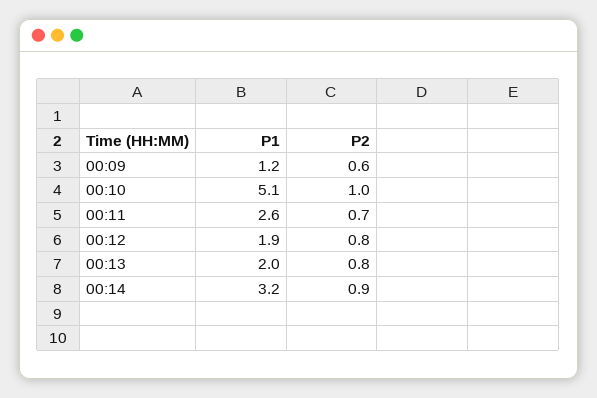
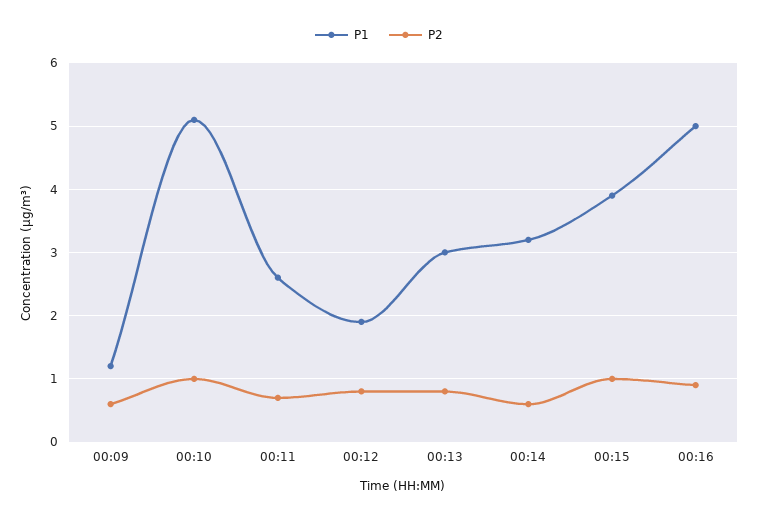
P1, 00:13: 2 -> 3
P2, 00:14: 0.9 -> 0.6
P1, 00:15: none -> 3.9
P2, 00:15: none -> 1
P1, 00:16: none -> 5
P2, 00:16: none -> 0.9

